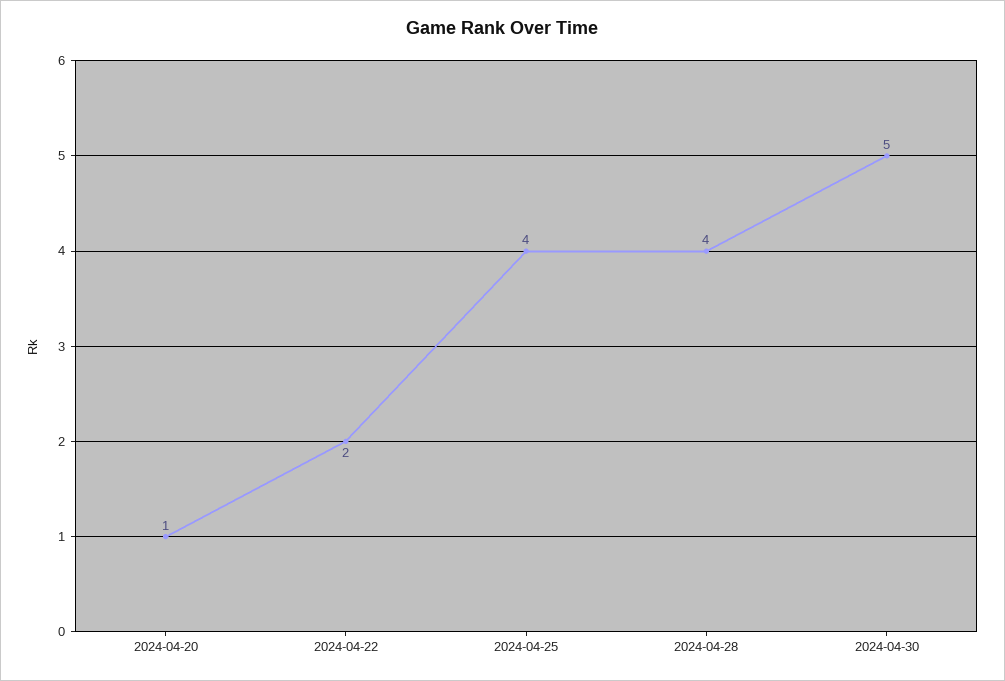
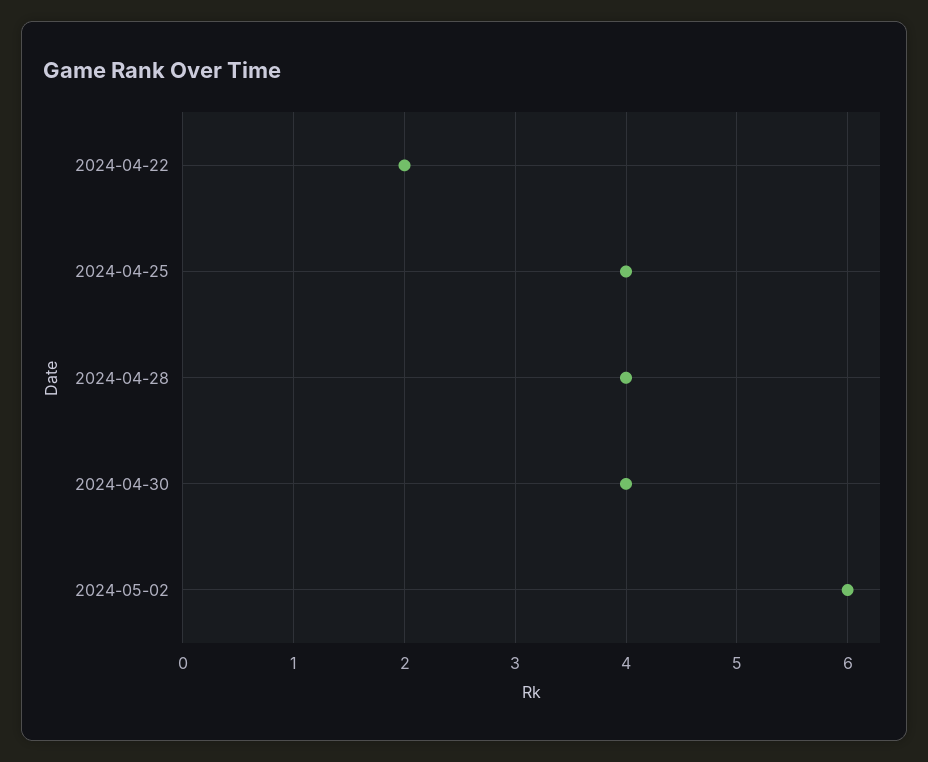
2024-04-20: 1 -> none
2024-04-30: 5 -> 4
2024-05-02: none -> 6

